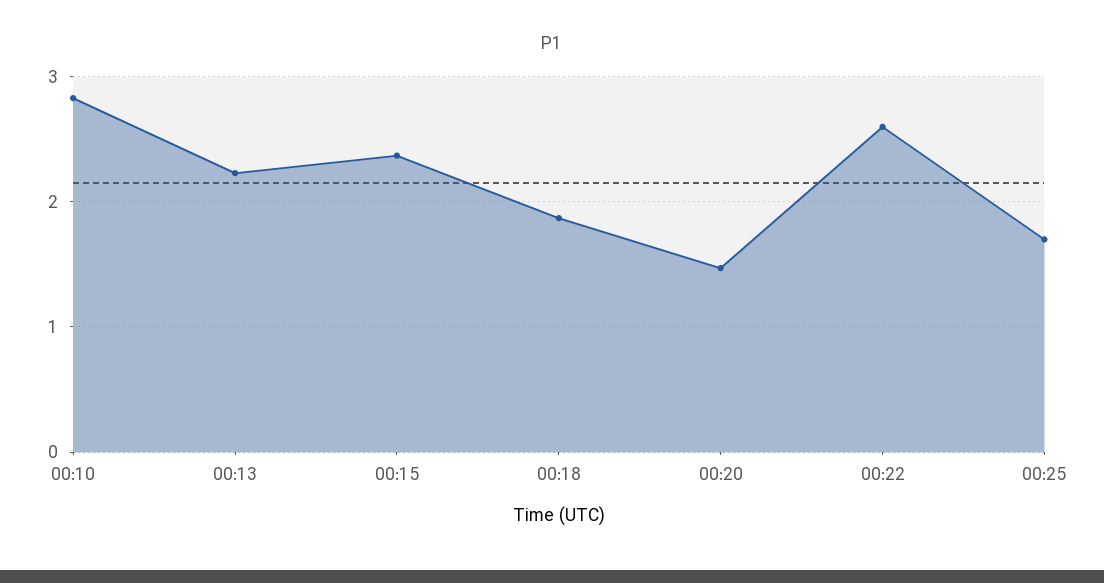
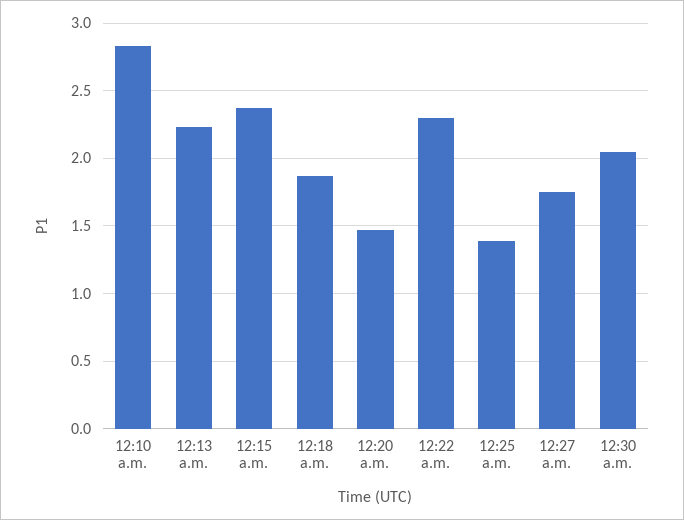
00:22: 2.6 -> 2.3
00:25: 1.7 -> 1.4
12:27 a.m.: none -> 1.75
12:30 a.m.: none -> 2.05

